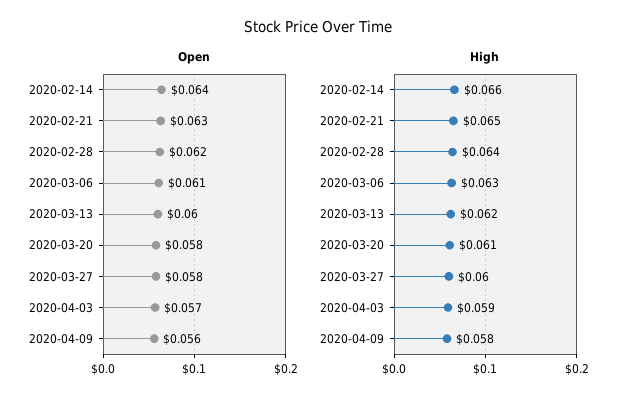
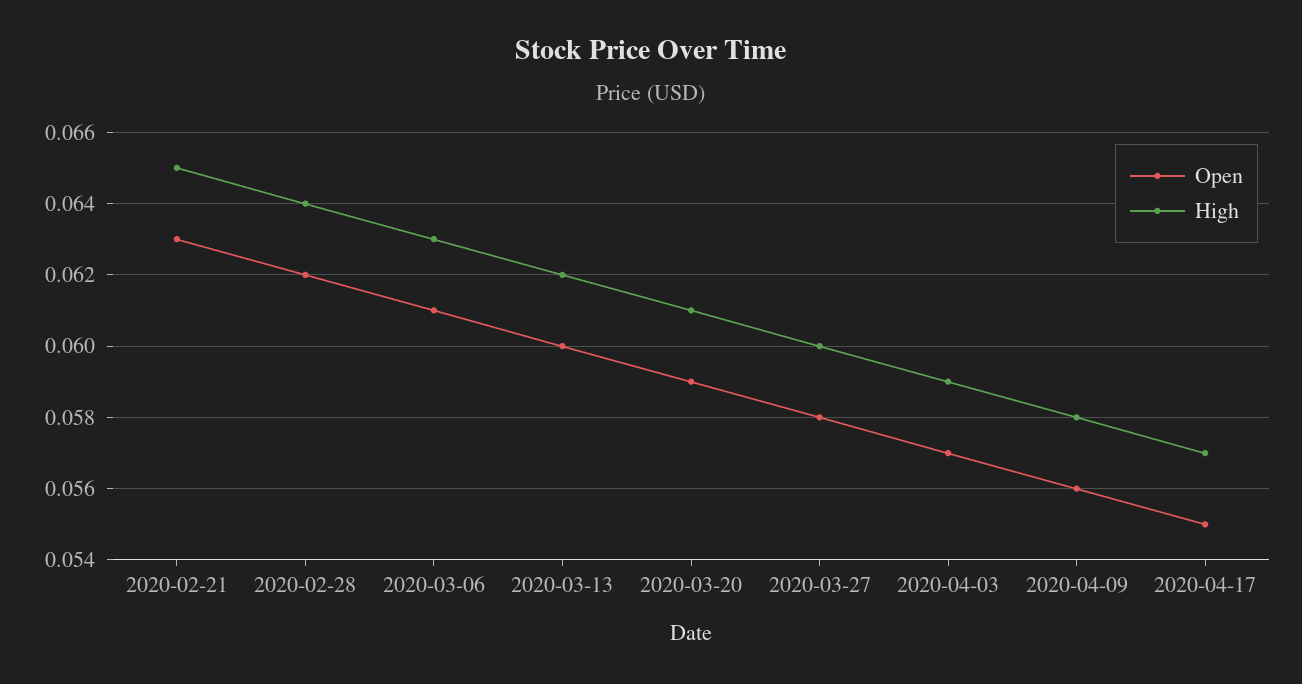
Open, 2020-02-14: 0.064 -> none
Open, 2020-03-20: 0.058 -> 0.059
High, 2020-02-14: 0.066 -> none
Open, 2020-04-17: none -> 0.055
High, 2020-04-17: none -> 0.057

